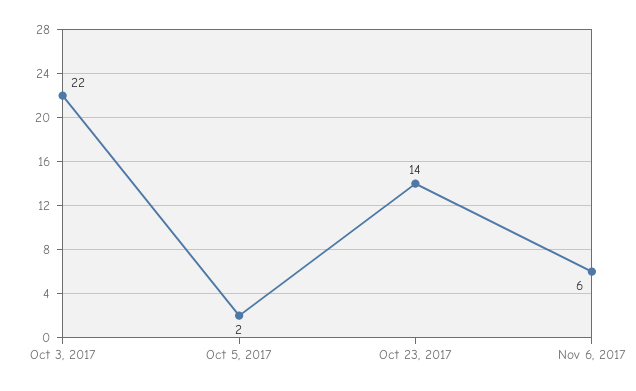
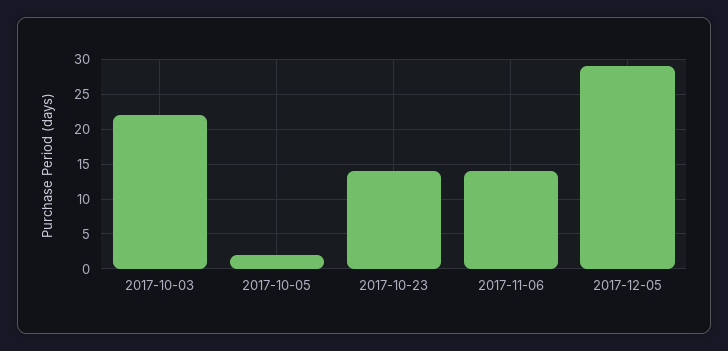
Nov 6, 2017: 6 -> 14
2017-12-05: none -> 29

